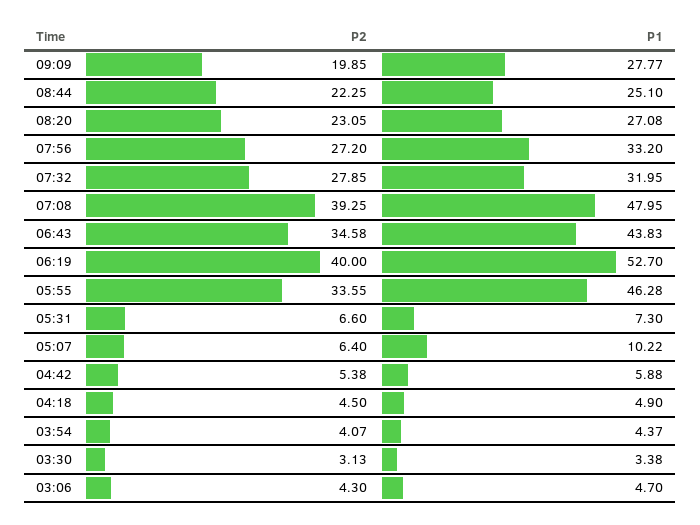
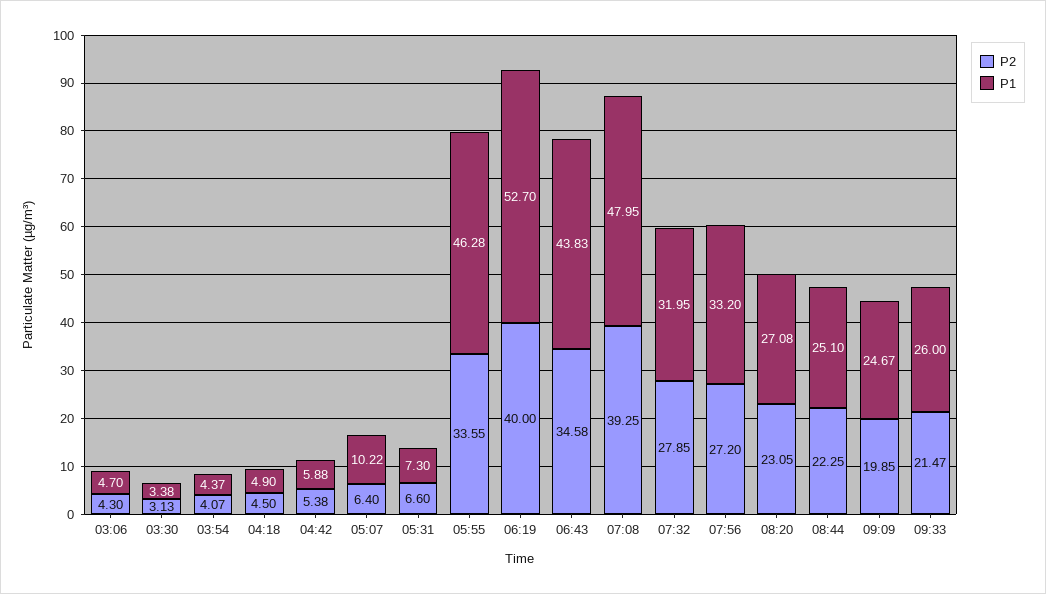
P1, 09:09: 27.77 -> 24.67
P2, 09:33: none -> 21.47
P1, 09:33: none -> 26

